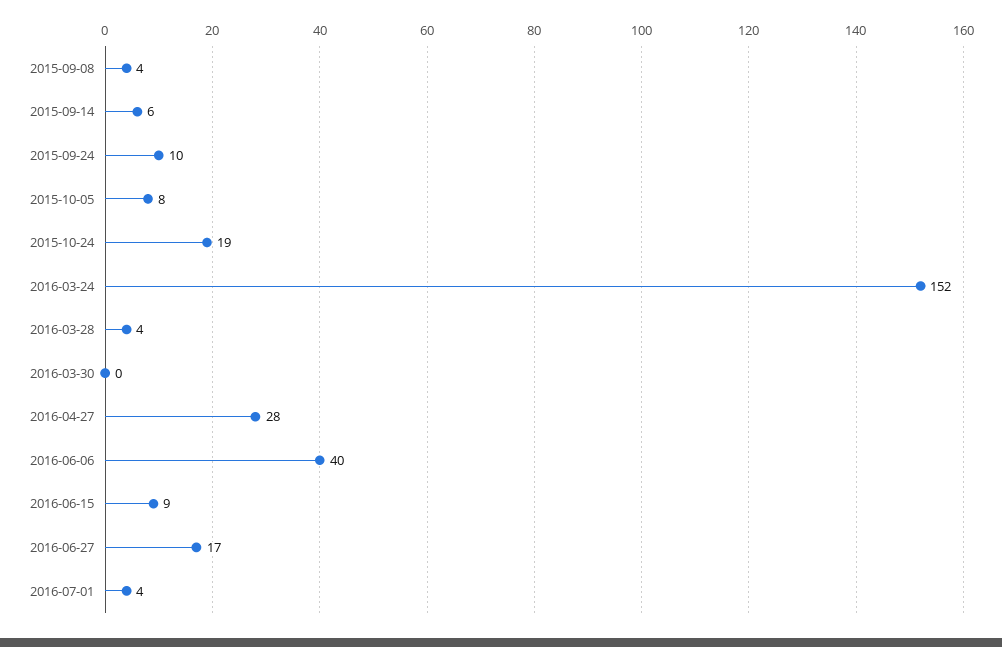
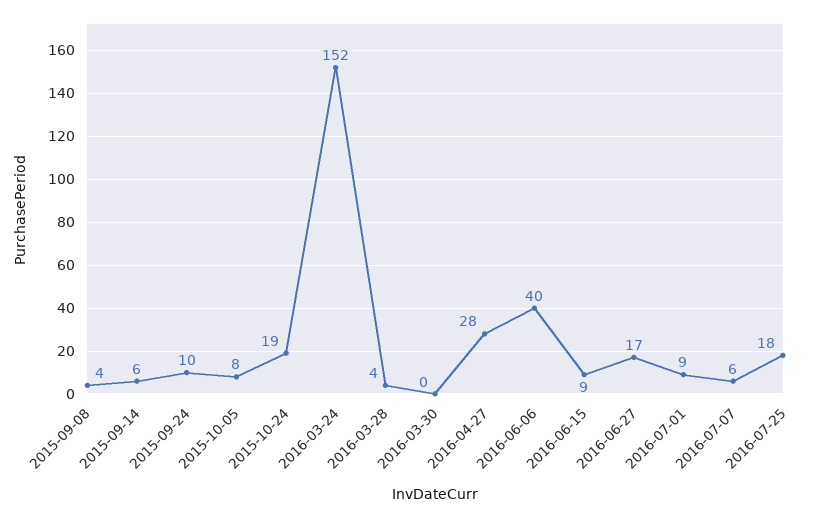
2016-07-01: 4 -> 9
2016-07-07: none -> 6
2016-07-25: none -> 18

